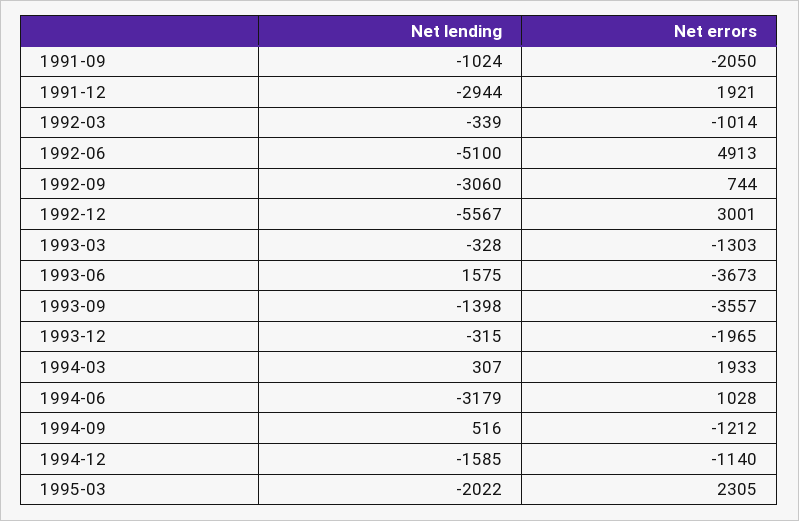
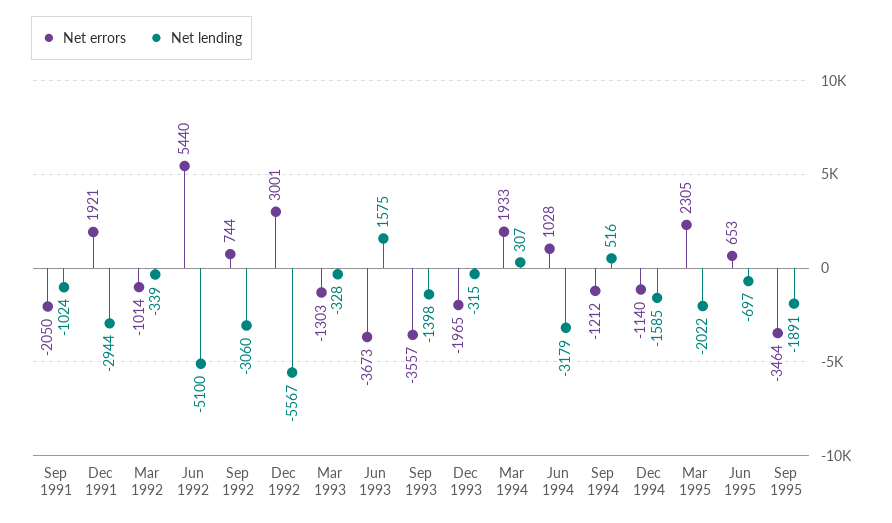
Net errors, 1992-06: 4913 -> 5440
Net errors, Jun 1995: none -> 653
Net lending, Jun 1995: none -> -697
Net errors, Sep 1995: none -> -3464
Net lending, Sep 1995: none -> -1891

